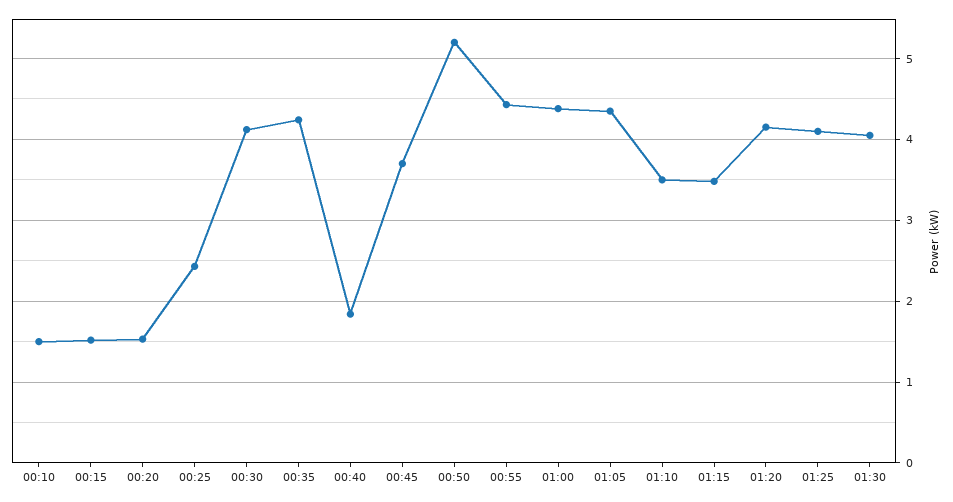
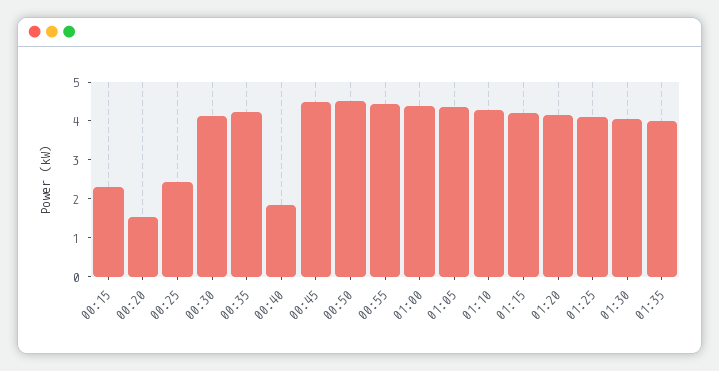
00:10: 1.5 -> none
00:15: 1.5 -> 2.25
00:45: 3.7 -> 4.5
00:50: 5.2 -> 4.5
01:10: 3.5 -> 4.25
01:15: 3.5 -> 4.25
01:35: none -> 4

